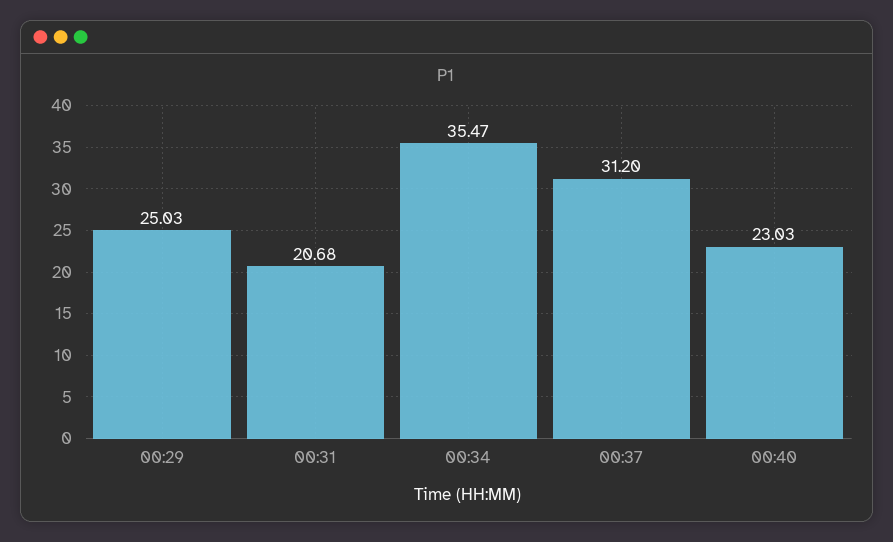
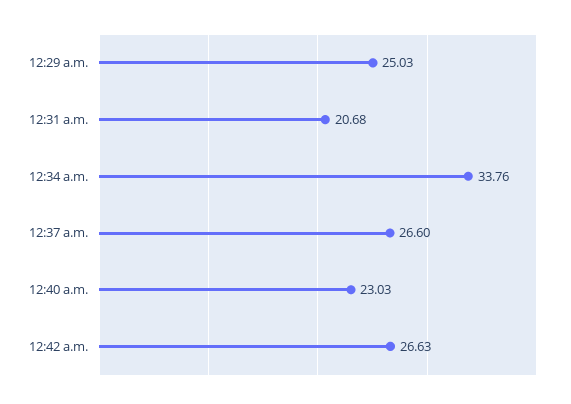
00:34: 35.47 -> 33.76
00:37: 31.2 -> 26.6
12:42 a.m.: none -> 26.63

